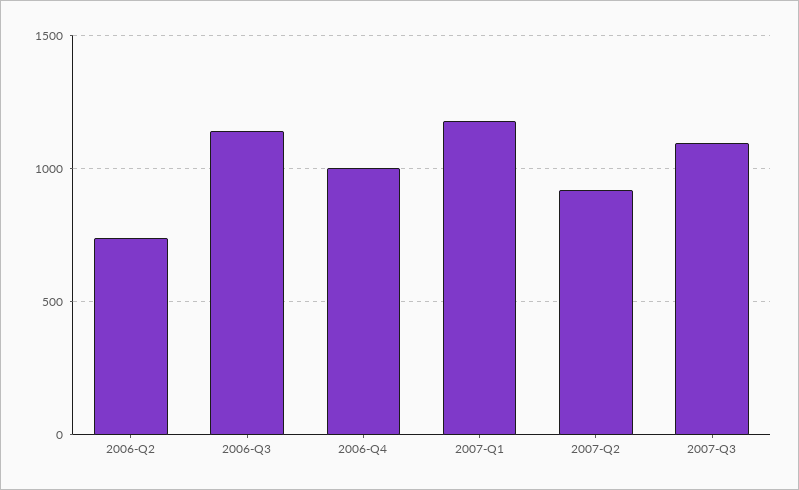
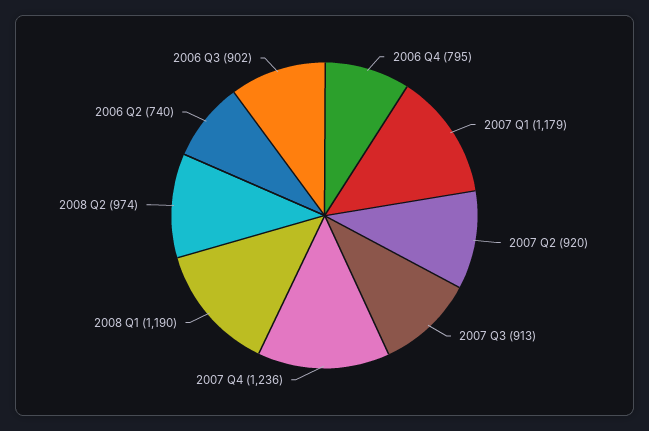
2006-Q3: 1150 -> 902
2006-Q4: 1000 -> 795
2007-Q3: 1100 -> 913
2007 Q4: none -> 1236
2008 Q1: none -> 1190
2008 Q2: none -> 974

